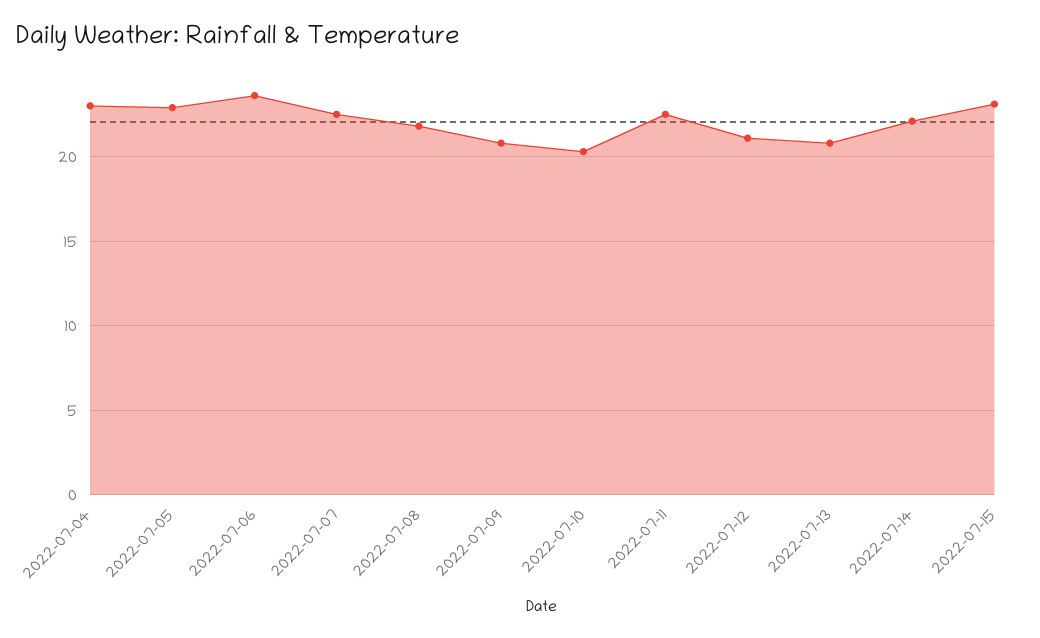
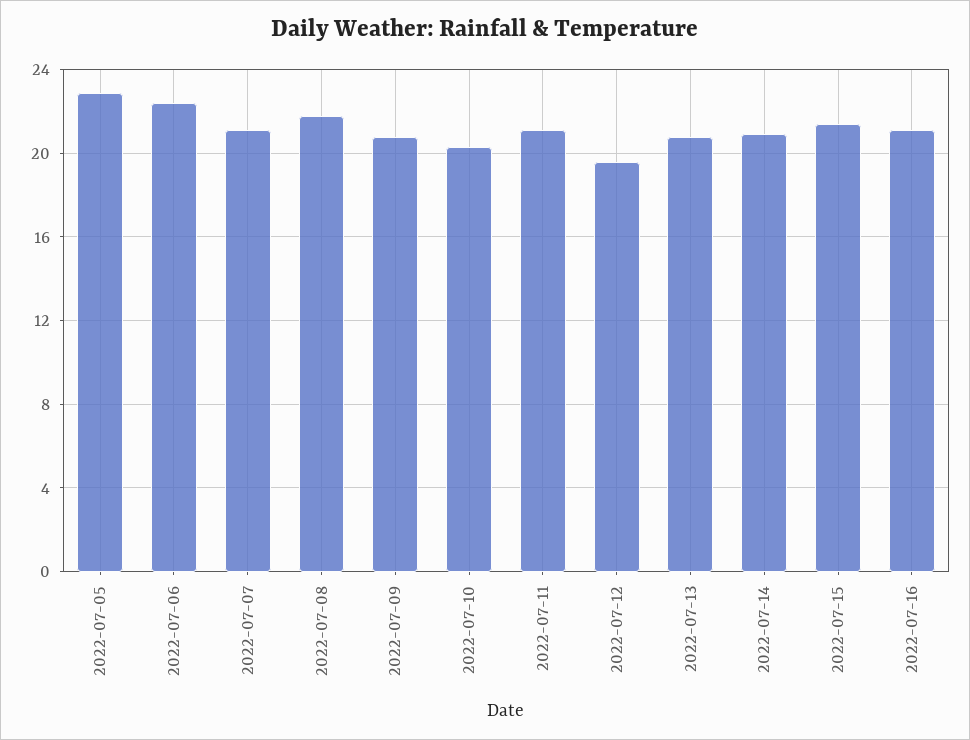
2022-07-04: 23 -> none
2022-07-06: 23.5 -> 22.5
2022-07-07: 22.5 -> 21
2022-07-11: 22.5 -> 21
2022-07-12: 21 -> 19.5
2022-07-14: 22 -> 21
2022-07-15: 23 -> 21.5
2022-07-16: none -> 21

